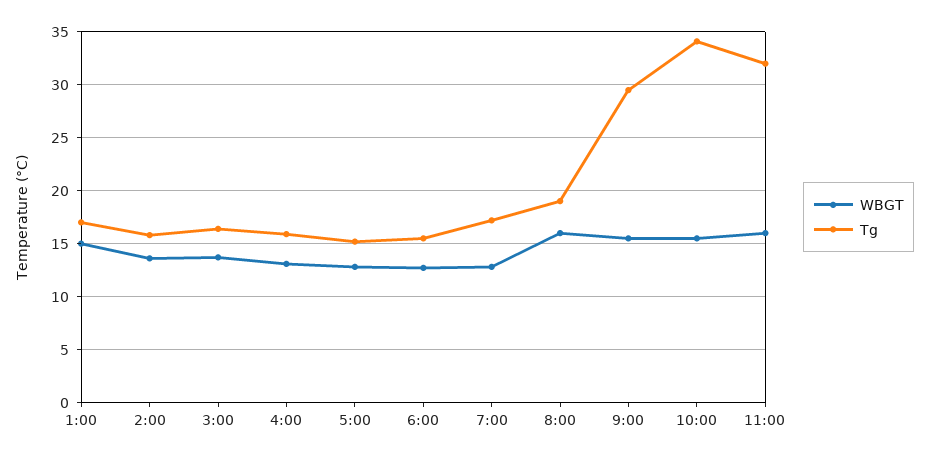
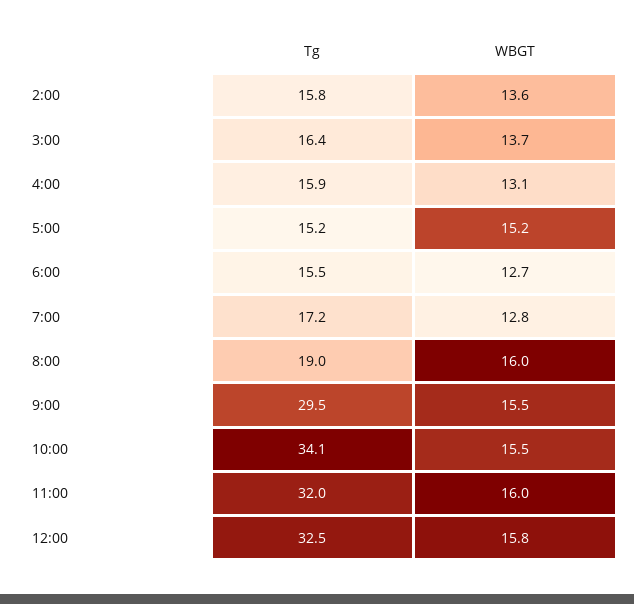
WBGT, 1:00: 15 -> none
Tg, 1:00: 17 -> none
WBGT, 5:00: 13 -> 15.2
Tg, 12:00: none -> 32.5
WBGT, 12:00: none -> 15.8

